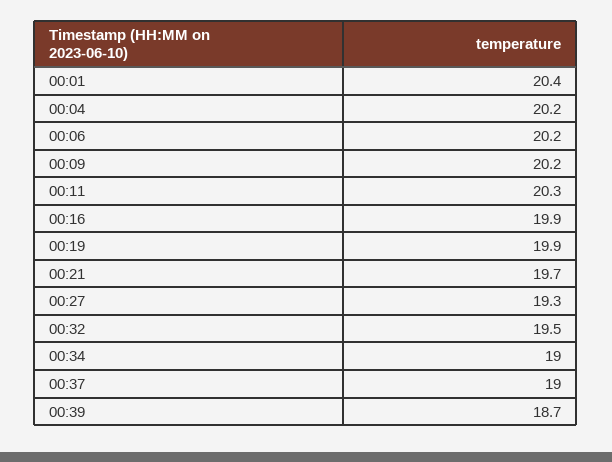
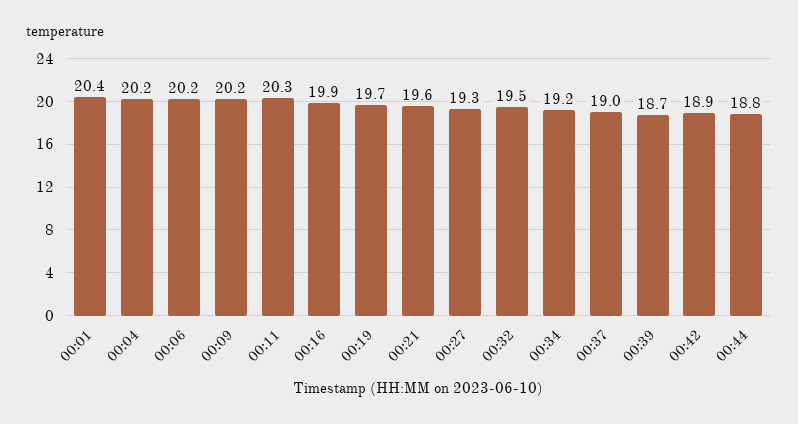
00:19: 19.9 -> 19.7
00:21: 19.7 -> 19.6
00:34: 19 -> 19.2
00:42: none -> 18.9
00:44: none -> 18.8

